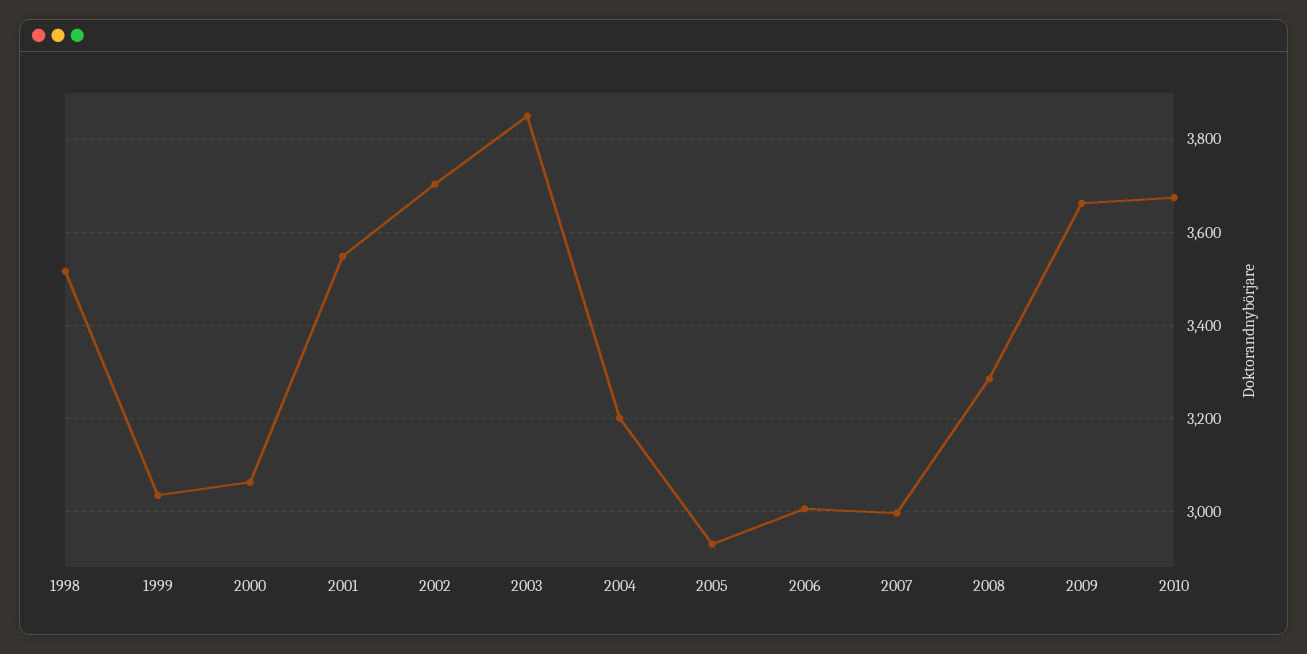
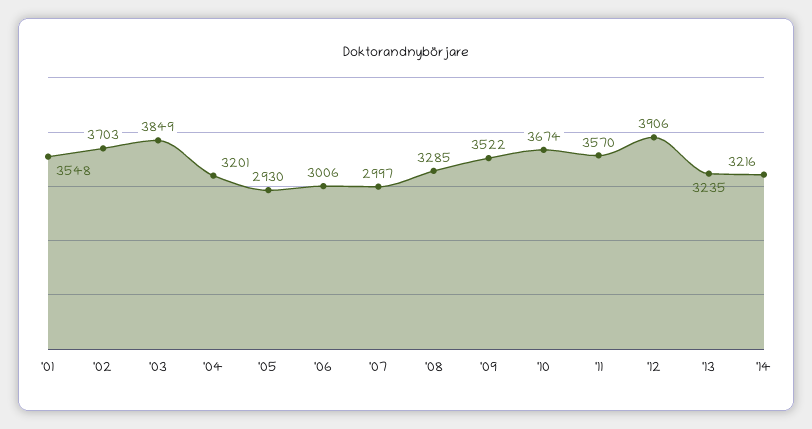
1998: 3520 -> none
1999: 3040 -> none
2000: 3060 -> none
2009: 3660 -> 3522
'11: none -> 3570
'12: none -> 3906
'13: none -> 3235
'14: none -> 3216

